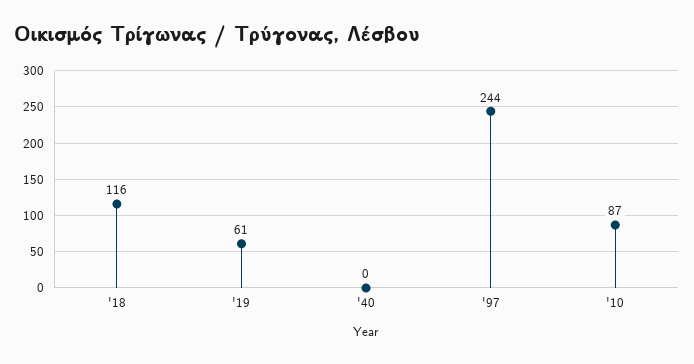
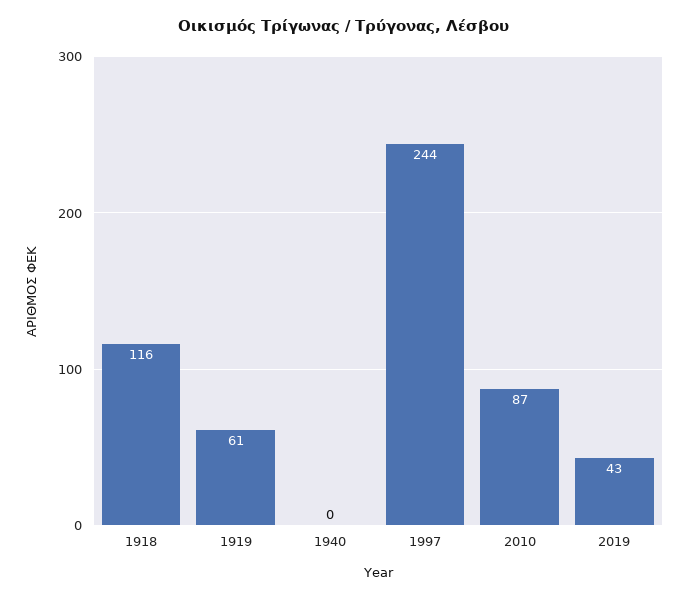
2019: none -> 43

